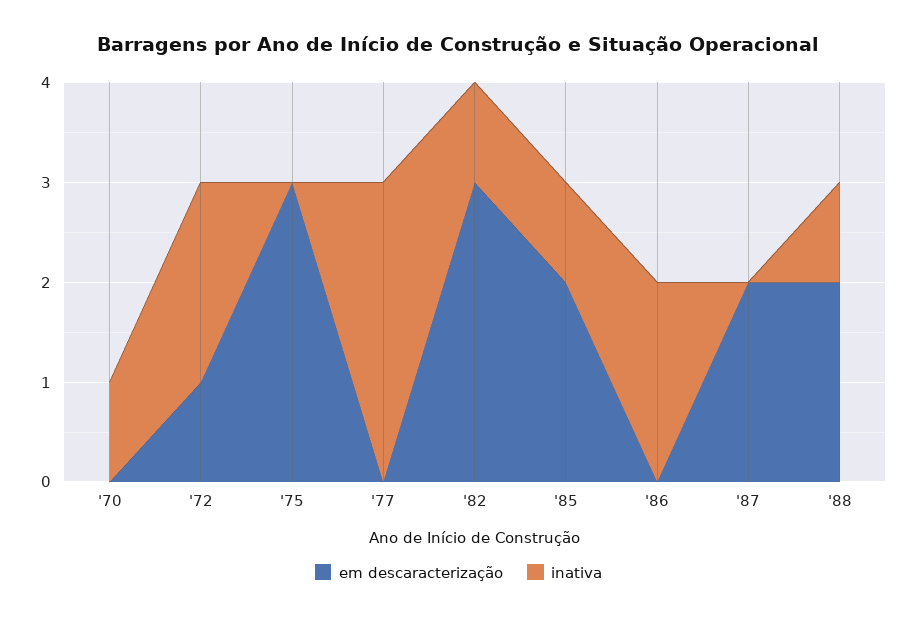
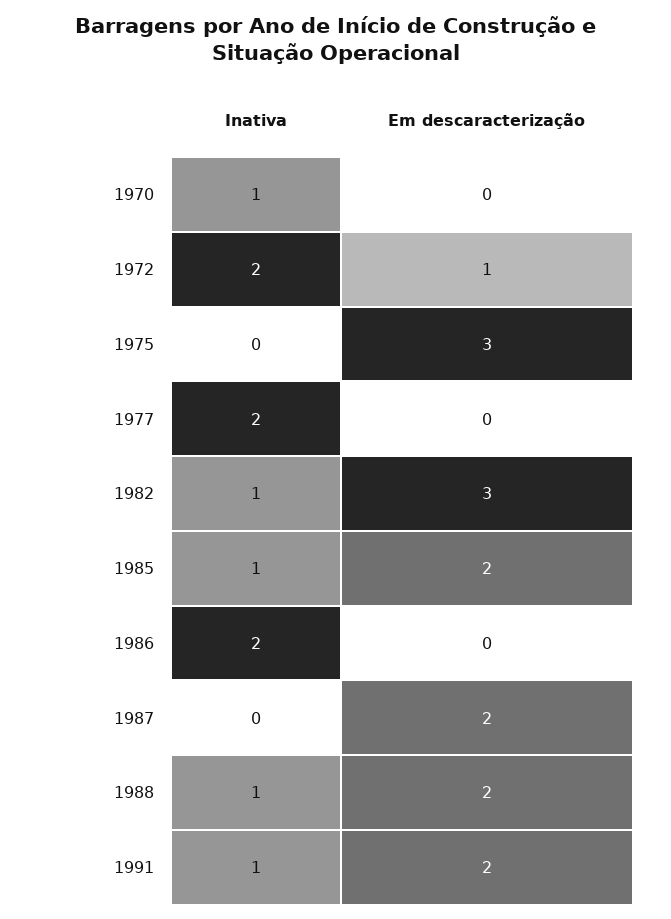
inativa, '77: 3 -> 2
inativa, 1991: none -> 1
em descaracterização, 1991: none -> 2

